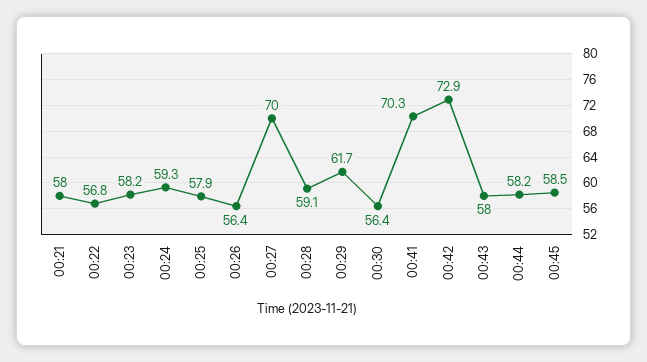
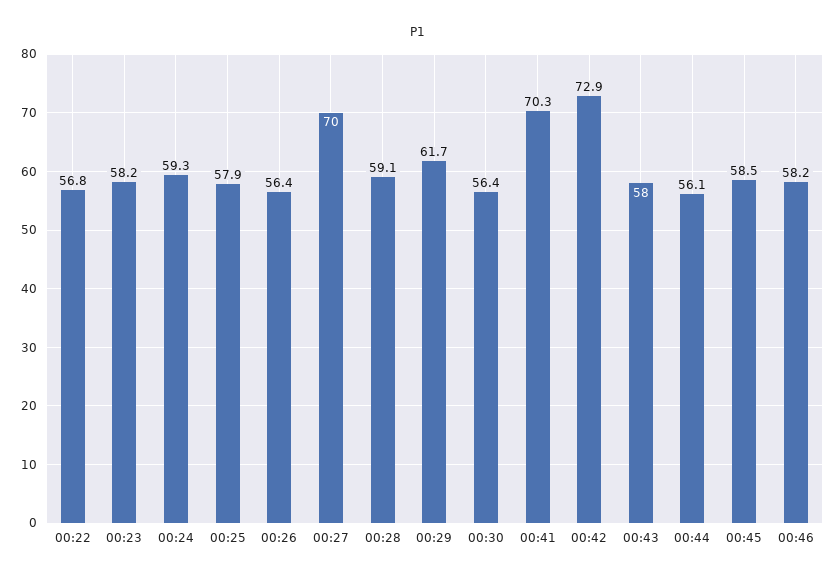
00:21: 58 -> none
00:44: 58.2 -> 56.1
00:46: none -> 58.2

